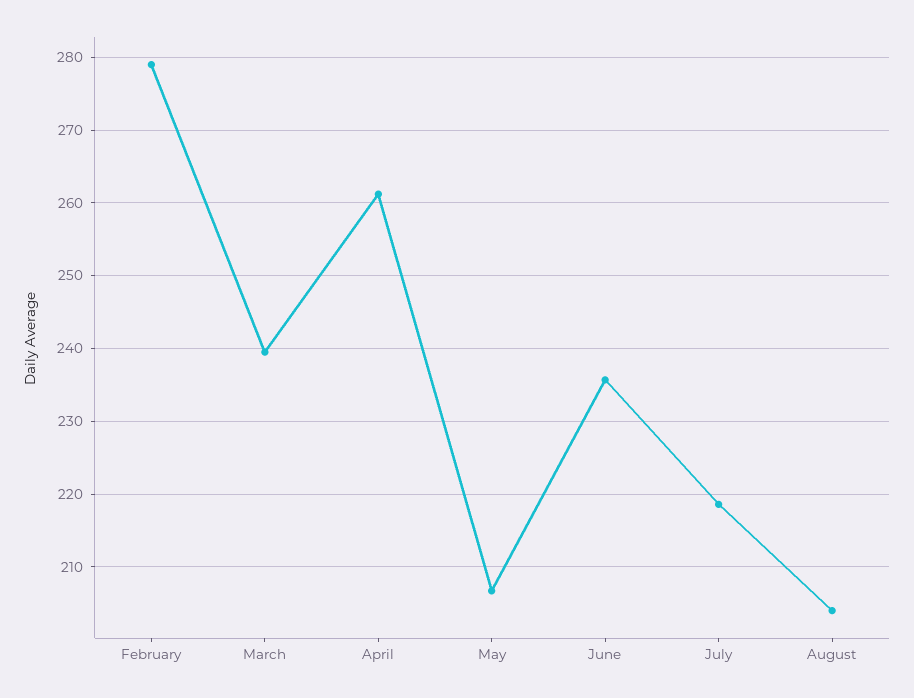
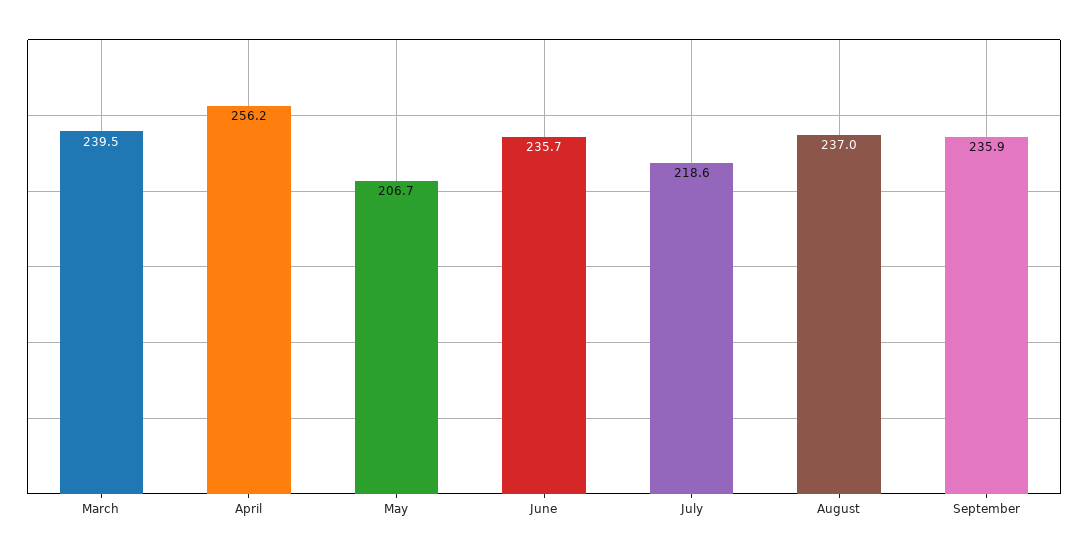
February: 279 -> none
April: 261 -> 256.2
August: 204 -> 237
September: none -> 235.9

